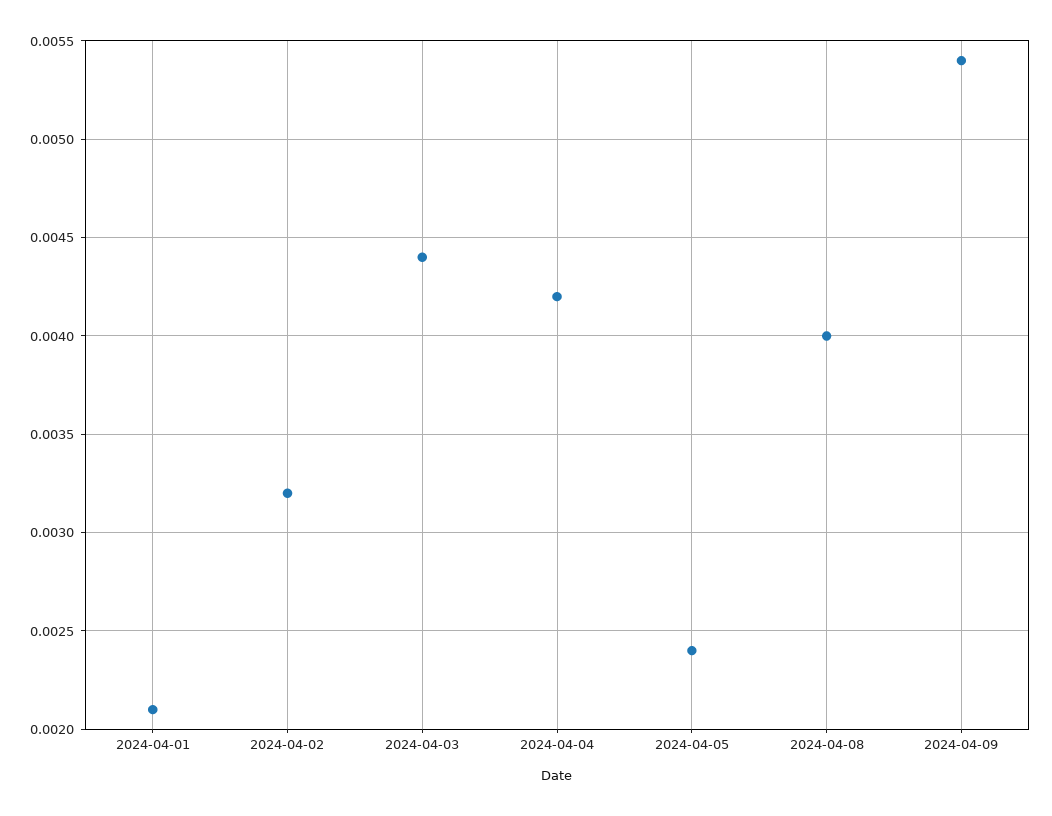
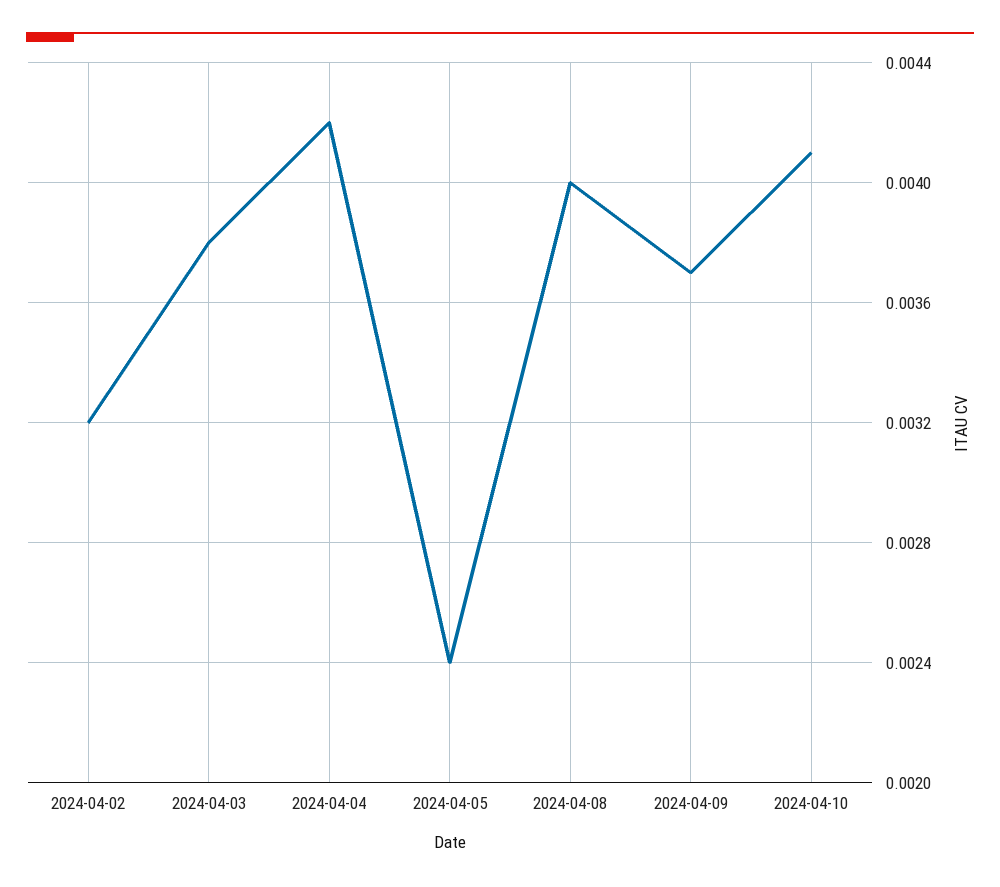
2024-04-01: 0.0021 -> none
2024-04-03: 0.0044 -> 0.0038
2024-04-09: 0.0054 -> 0.0037
2024-04-10: none -> 0.0041

